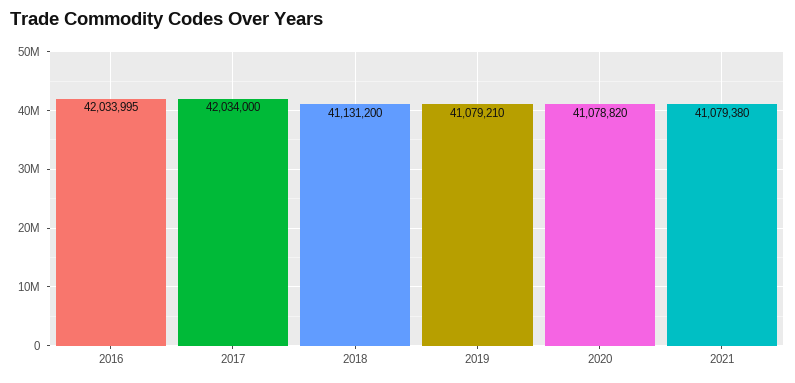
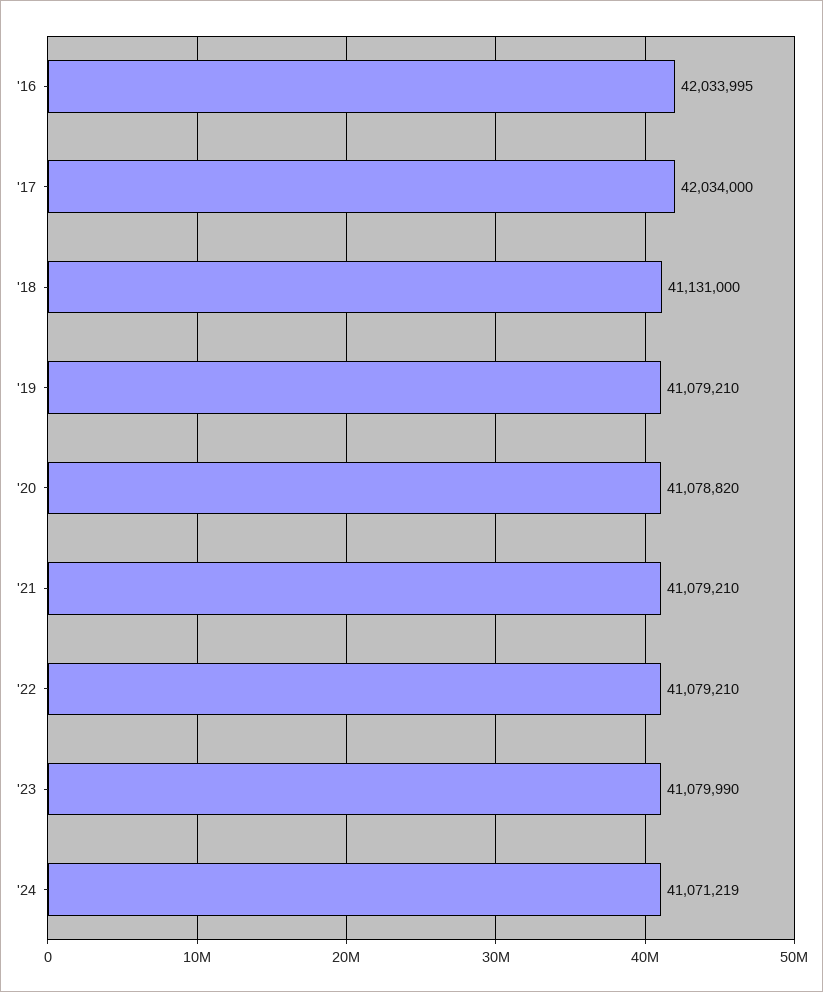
2018: 41131200 -> 41131000
2021: 41079380 -> 41079210
'22: none -> 41079210
'23: none -> 41079990
'24: none -> 41071219

